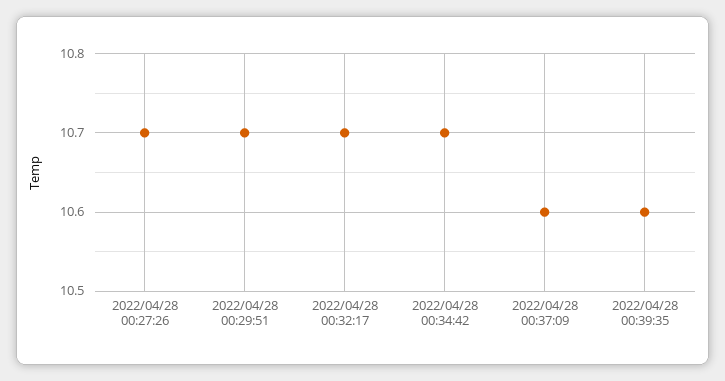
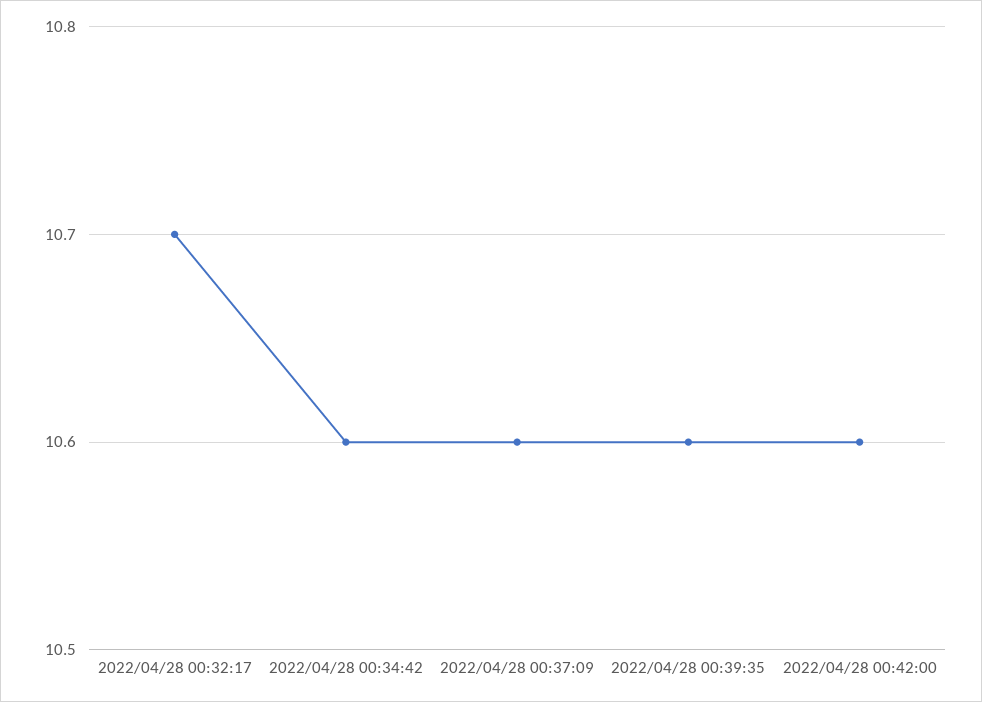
2022/04/28 00:27:26: 10.7 -> none
2022/04/28 00:29:51: 10.7 -> none
2022/04/28 00:34:42: 10.7 -> 10.6
2022/04/28 00:42:00: none -> 10.6

